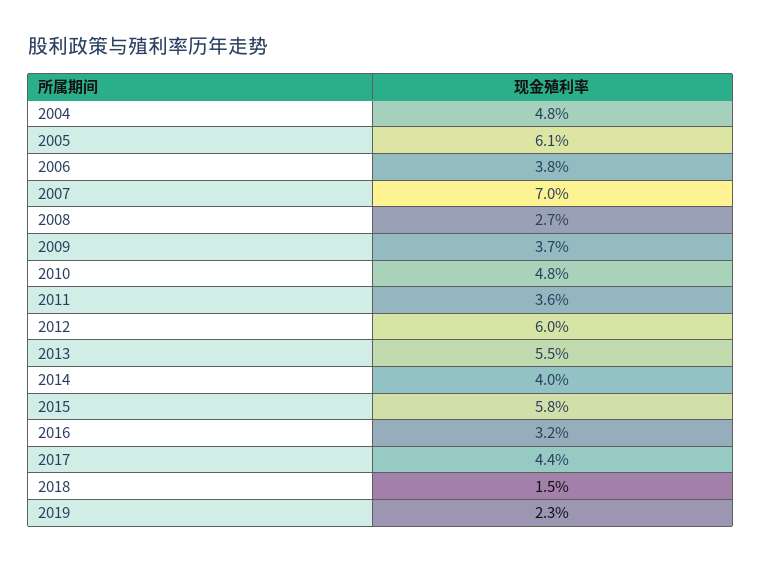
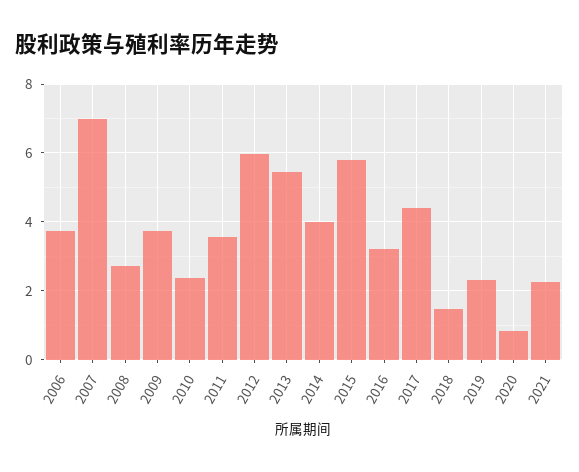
2004: 4.8 -> none
2005: 6.1 -> none
2010: 4.8 -> 2.4
2020: none -> 0.8
2021: none -> 2.2

